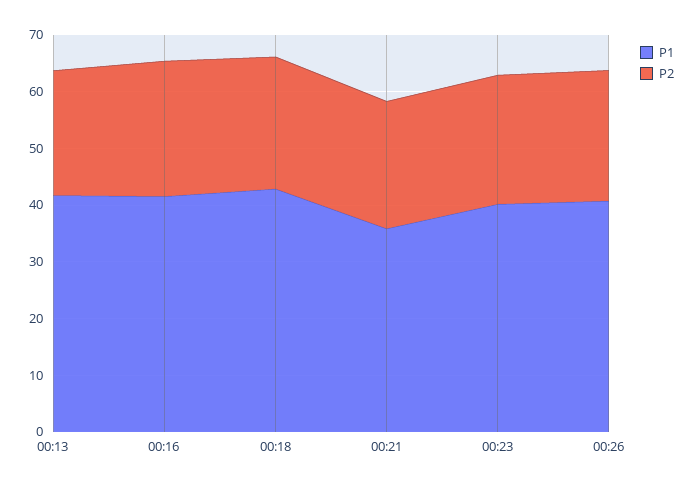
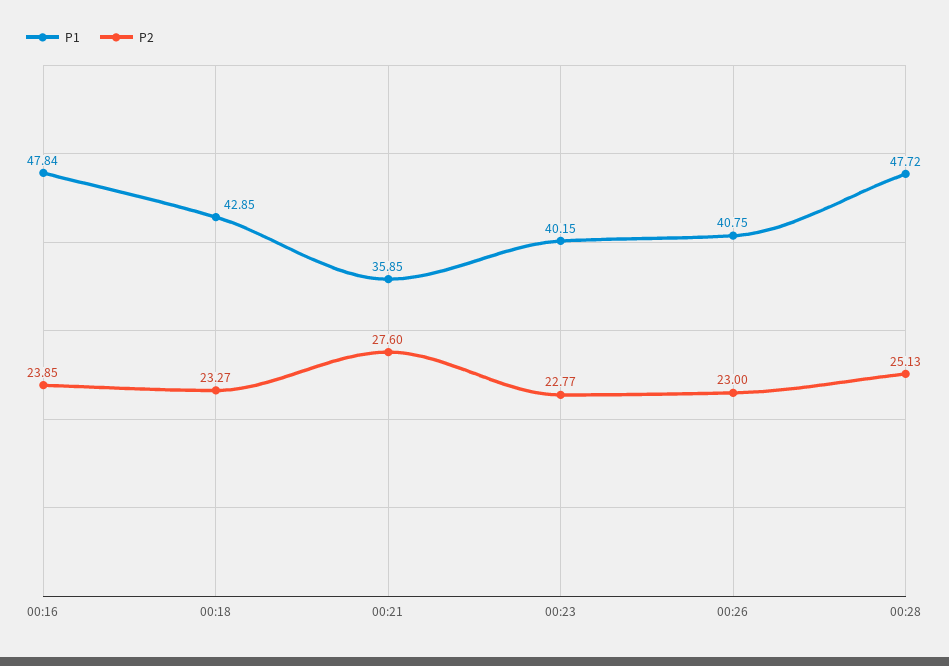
P1, 00:13: 42 -> none
P2, 00:13: 22 -> none
P1, 00:16: 42 -> 47.84
P2, 00:21: 22 -> 27.6
P1, 00:28: none -> 47.72
P2, 00:28: none -> 25.13

